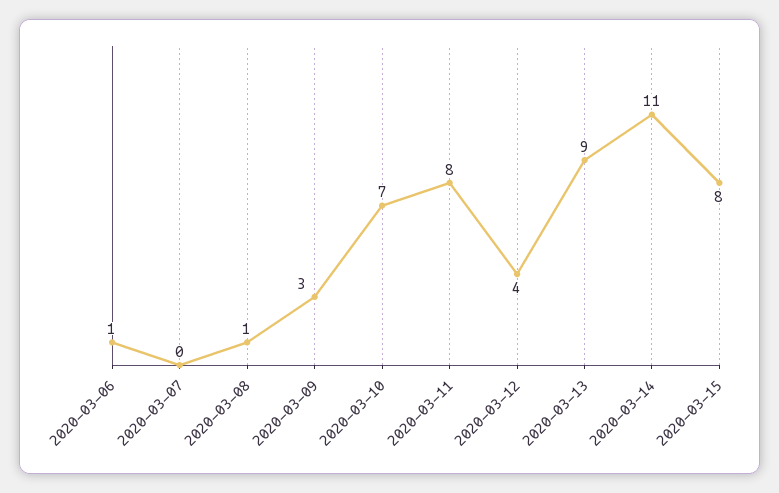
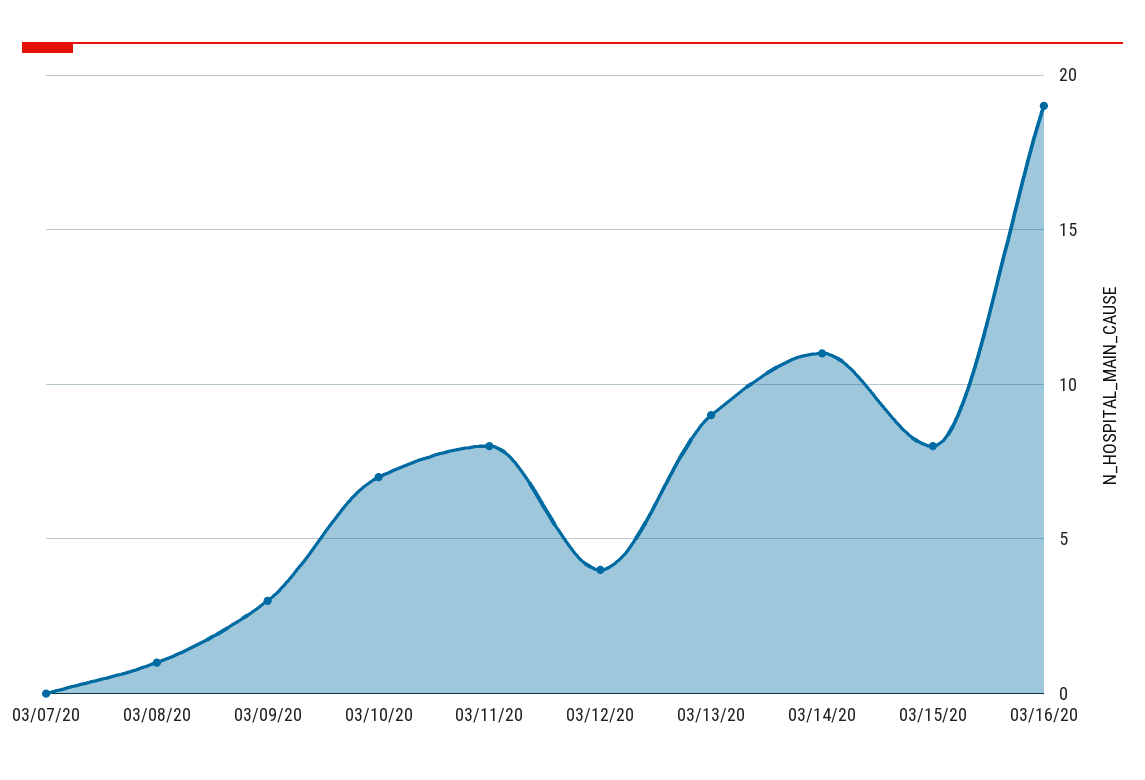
2020-03-06: 1 -> none
03/16/20: none -> 19

